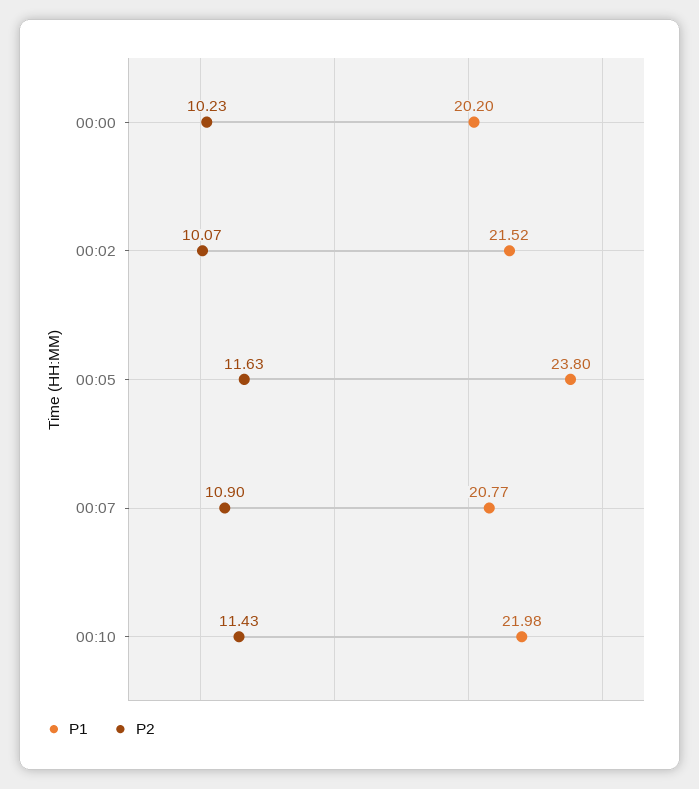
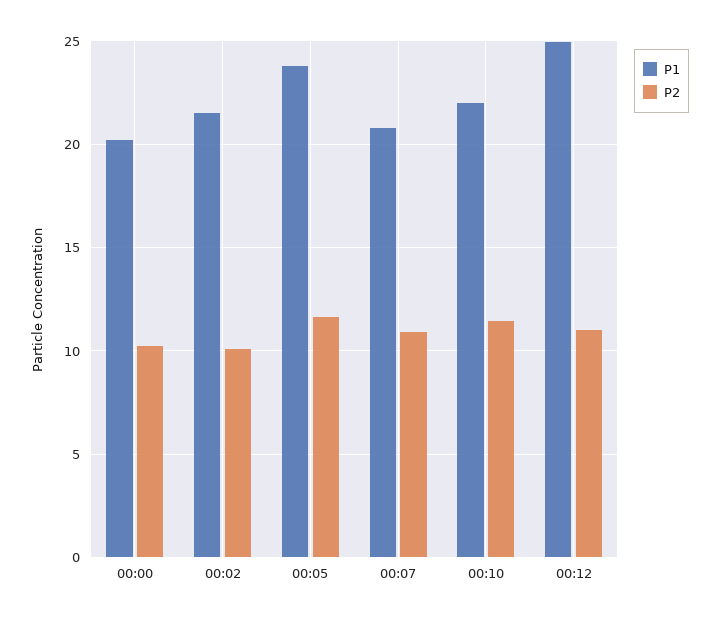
P1, 00:12: none -> 25
P2, 00:12: none -> 11

